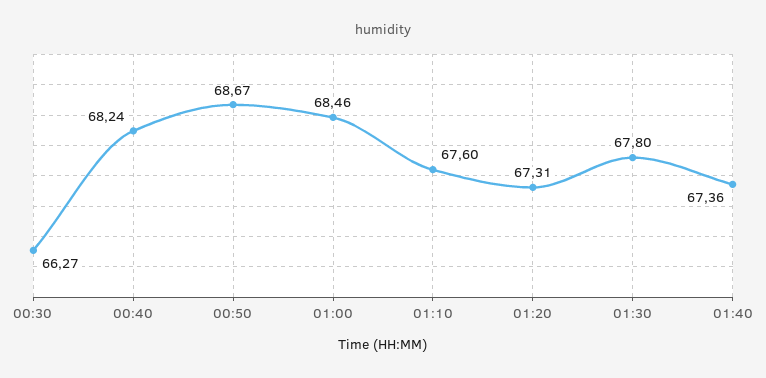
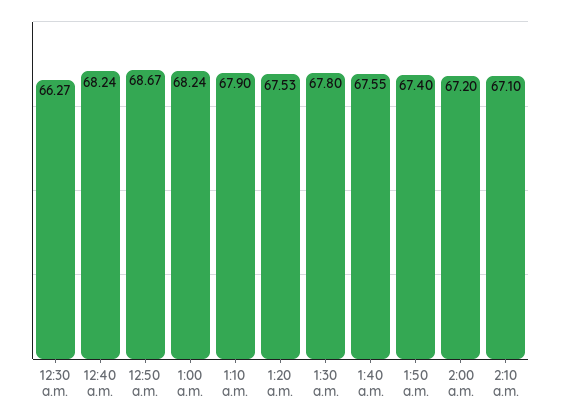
01:00: 68.46 -> 68.24
01:10: 67.6 -> 67.9
01:20: 67.31 -> 67.53
01:40: 67.36 -> 67.55
1:50 a.m.: none -> 67.4
2:00 a.m.: none -> 67.2
2:10 a.m.: none -> 67.1

